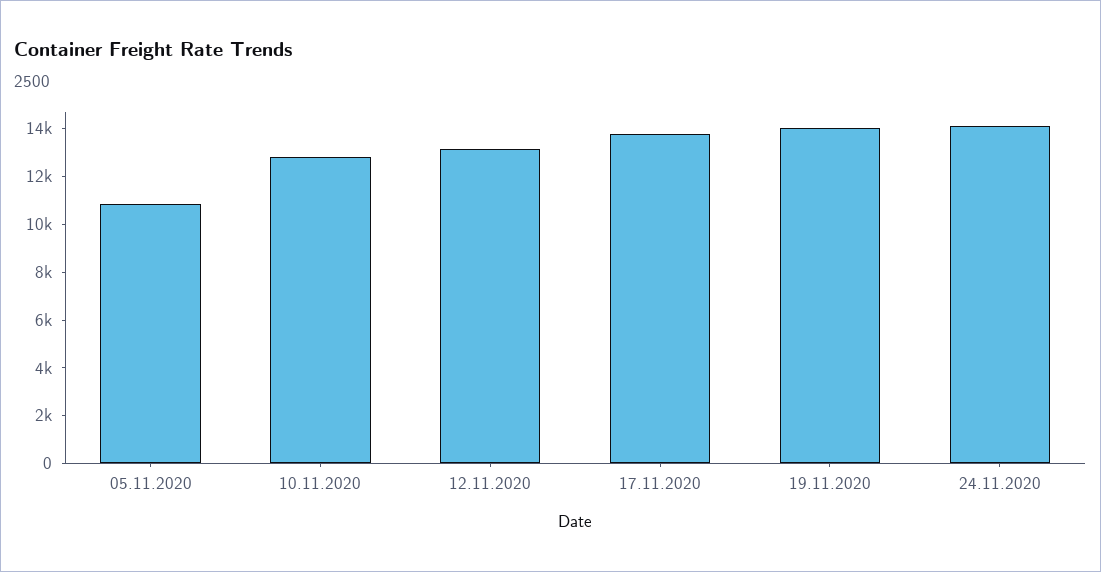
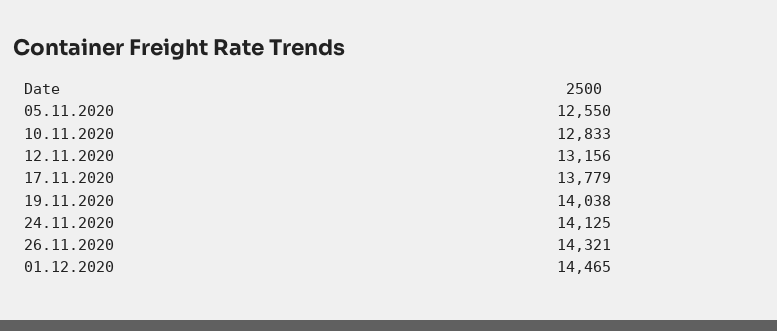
05.11.2020: 11000 -> 12550
26.11.2020: none -> 14321
01.12.2020: none -> 14465

